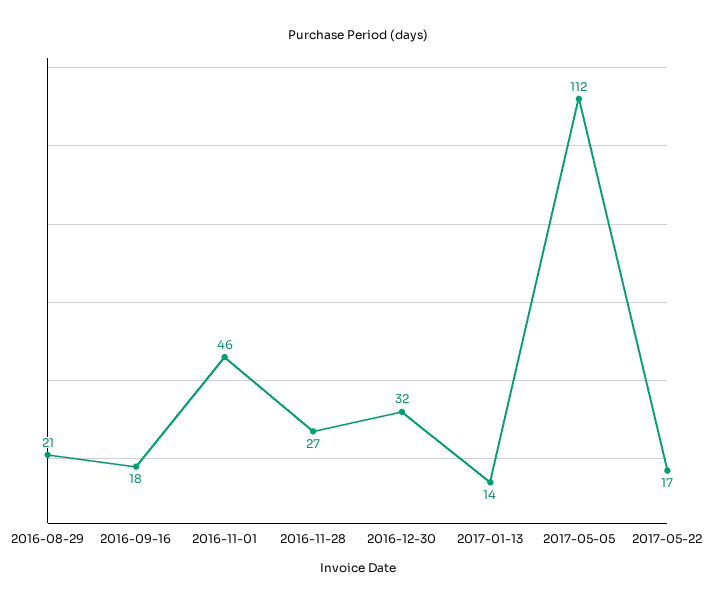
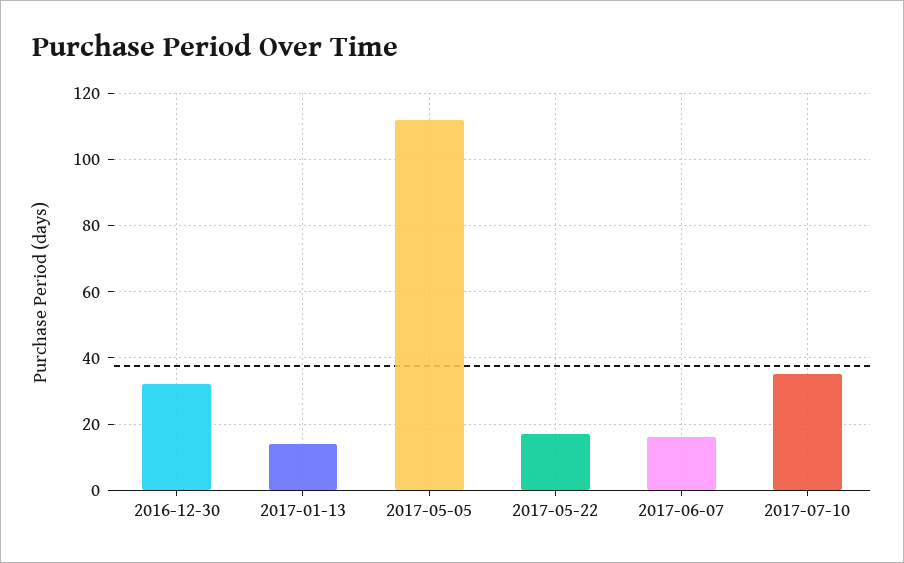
2016-08-29: 21 -> none
2016-09-16: 18 -> none
2016-11-01: 46 -> none
2016-11-28: 27 -> none
2017-06-07: none -> 15
2017-07-10: none -> 35

